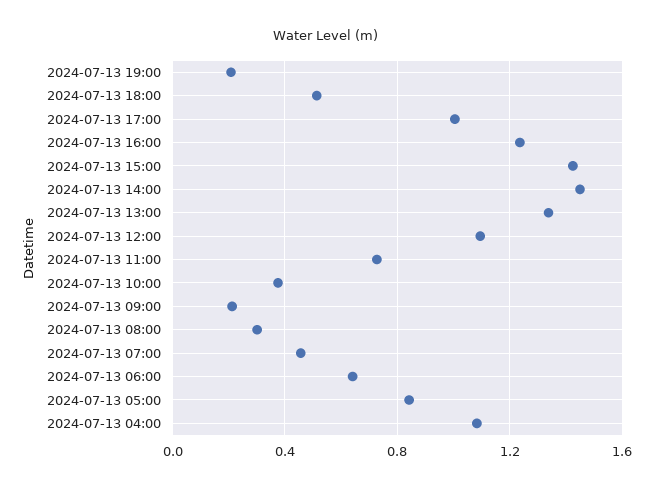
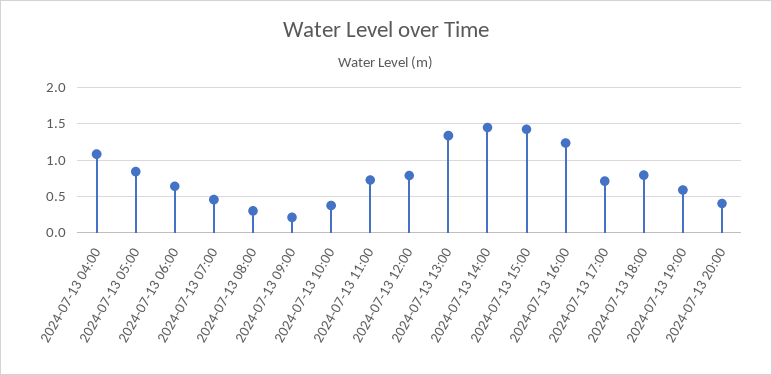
2024-07-13 19:00: 0.2 -> 0.6
2024-07-13 18:00: 0.5 -> 0.8
2024-07-13 17:00: 1 -> 0.7
2024-07-13 12:00: 1.1 -> 0.8
2024-07-13 20:00: none -> 0.4

